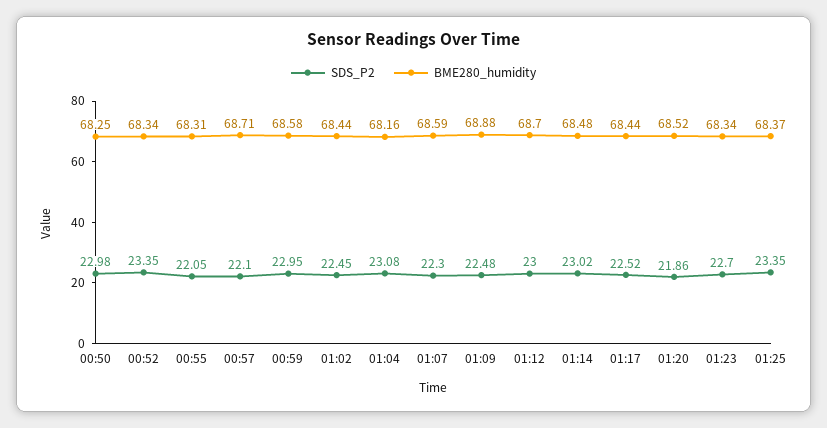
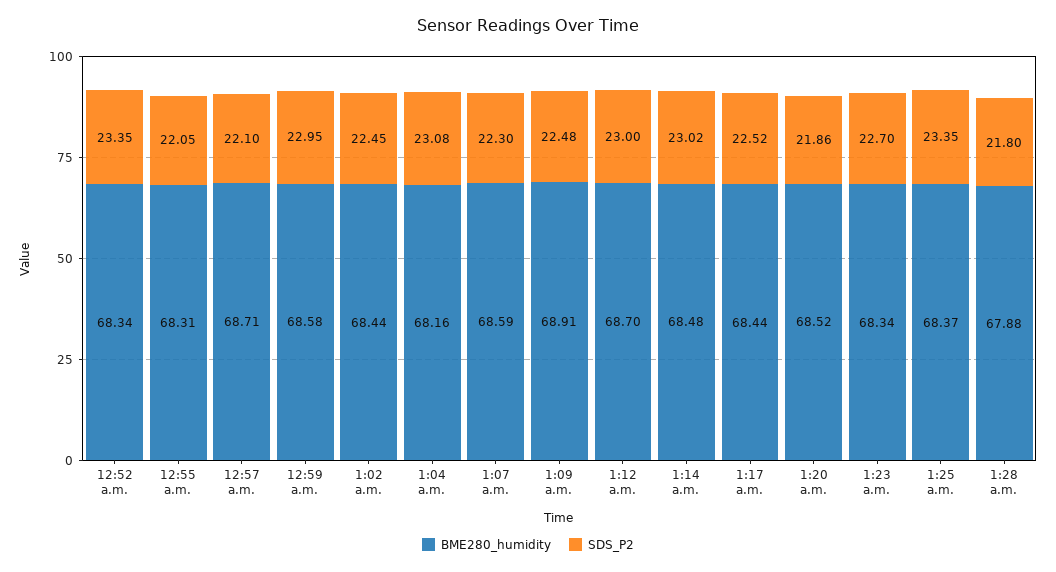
SDS_P2, 00:50: 22.98 -> none
BME280_humidity, 00:50: 68.25 -> none
BME280_humidity, 01:09: 68.88 -> 68.91
BME280_humidity, 1:28 a.m.: none -> 67.88
SDS_P2, 1:28 a.m.: none -> 21.8

